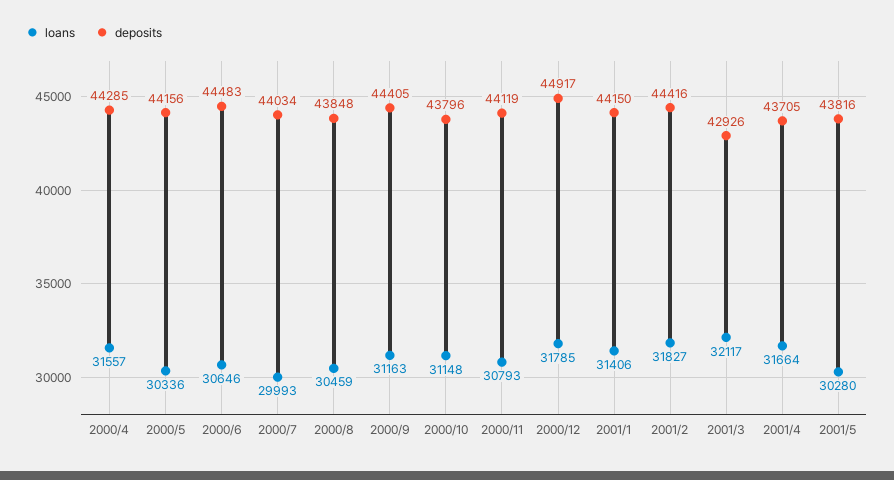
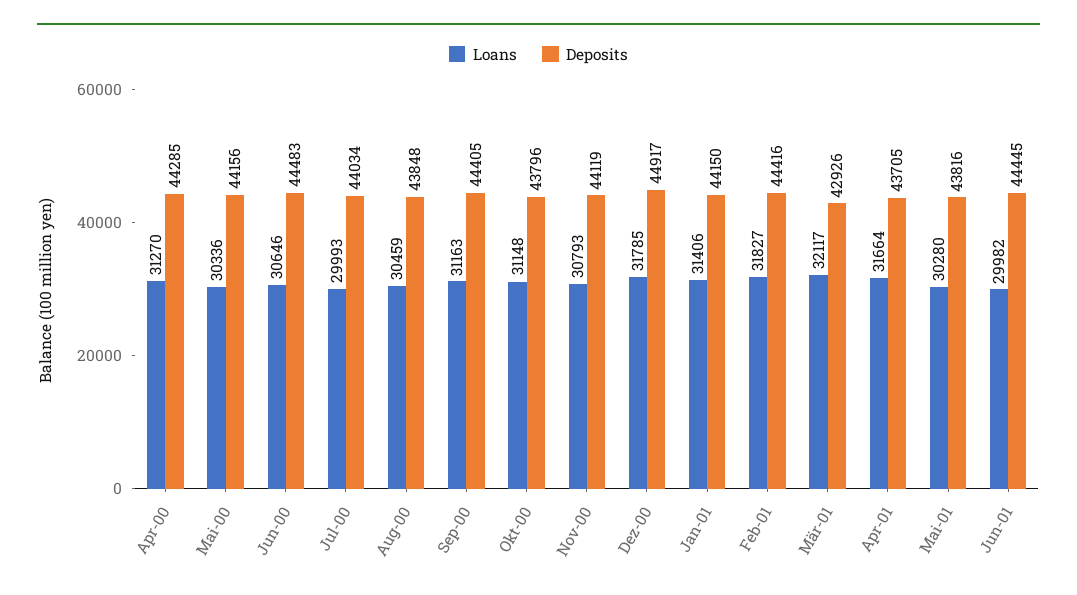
loans, 2000/4: 31557 -> 31270
loans, Jun-01: none -> 29982
deposits, Jun-01: none -> 44445

